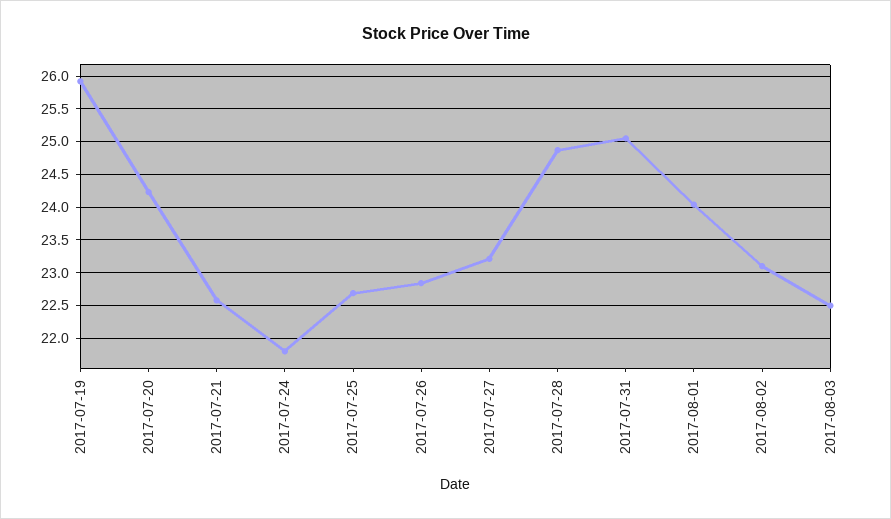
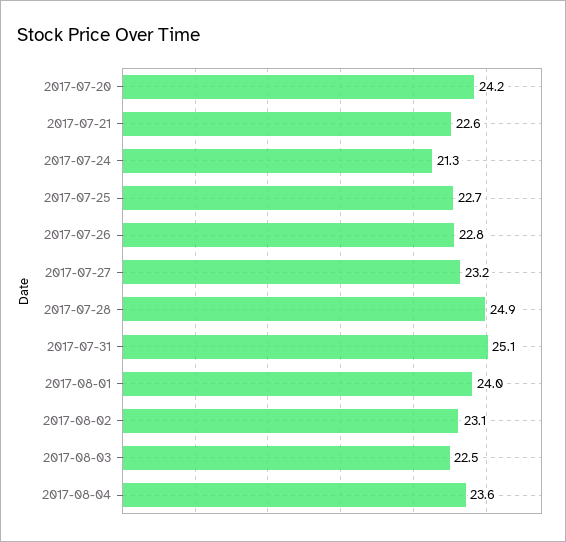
2017-07-19: 25.9 -> none
2017-07-24: 21.8 -> 21.3
2017-08-04: none -> 23.6

